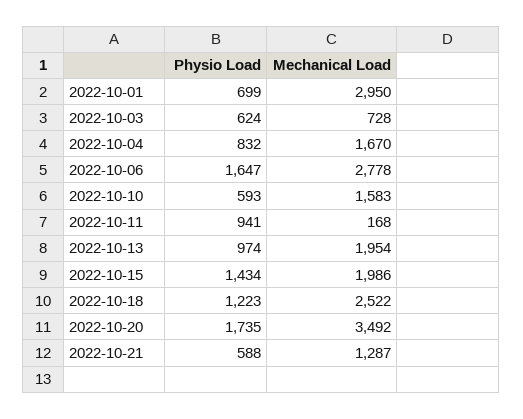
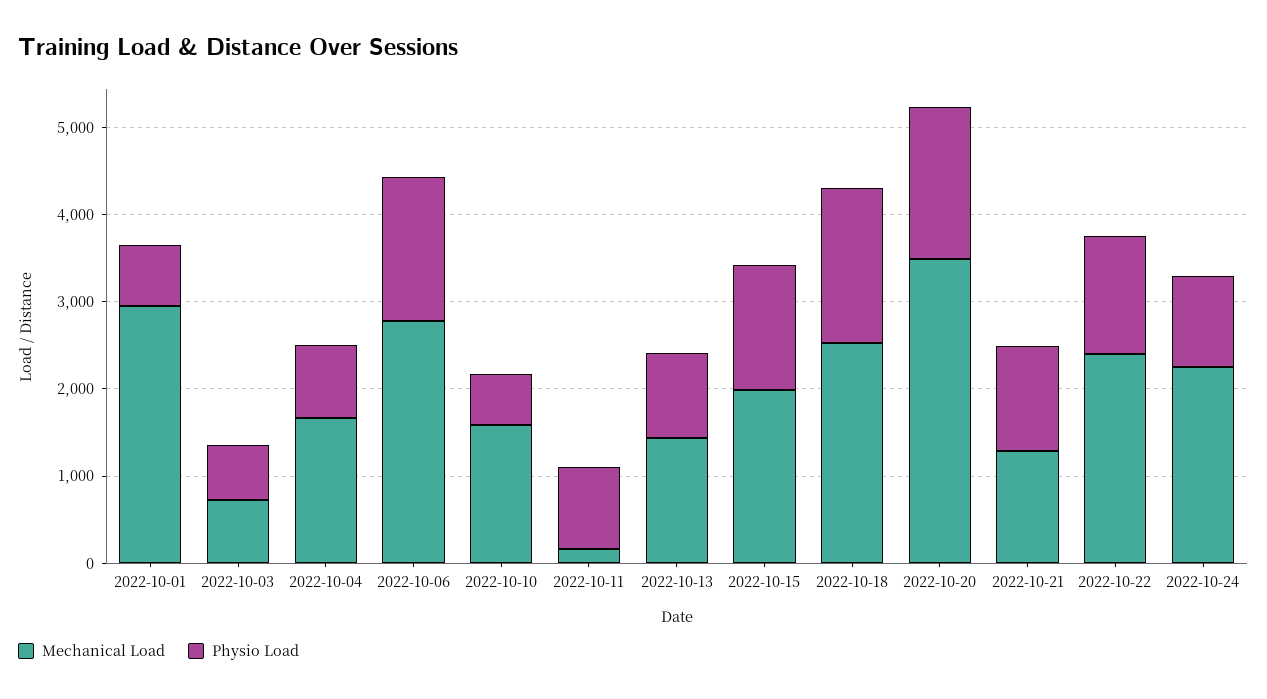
Mechanical Load, 2022-10-13: 1954 -> 1400
Physio Load, 2022-10-18: 1223 -> 1800
Physio Load, 2022-10-21: 588 -> 1200
Mechanical Load, 2022-10-22: none -> 2400
Physio Load, 2022-10-22: none -> 1400
Mechanical Load, 2022-10-24: none -> 2200
Physio Load, 2022-10-24: none -> 1000

